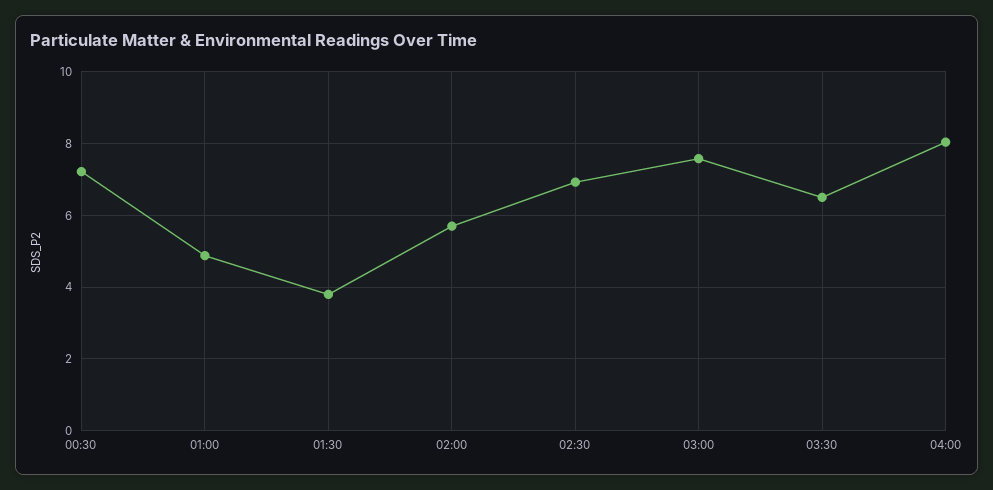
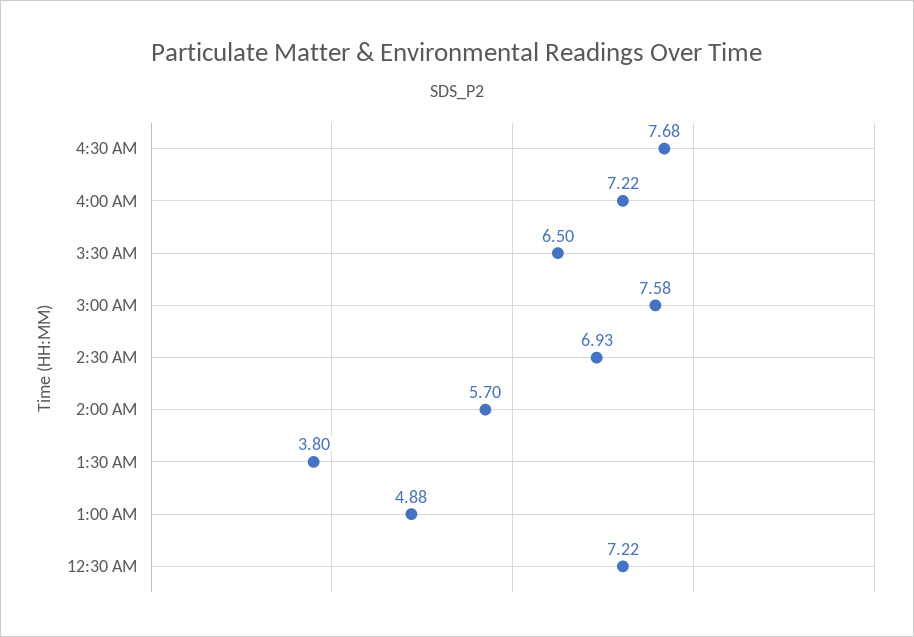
04:00: 8 -> 7.22
4:30 AM: none -> 7.68

